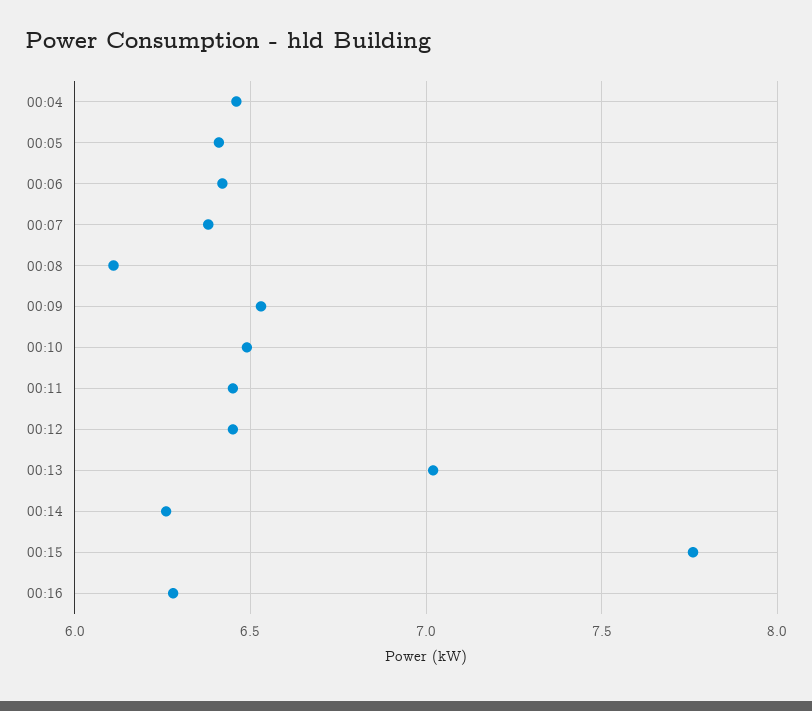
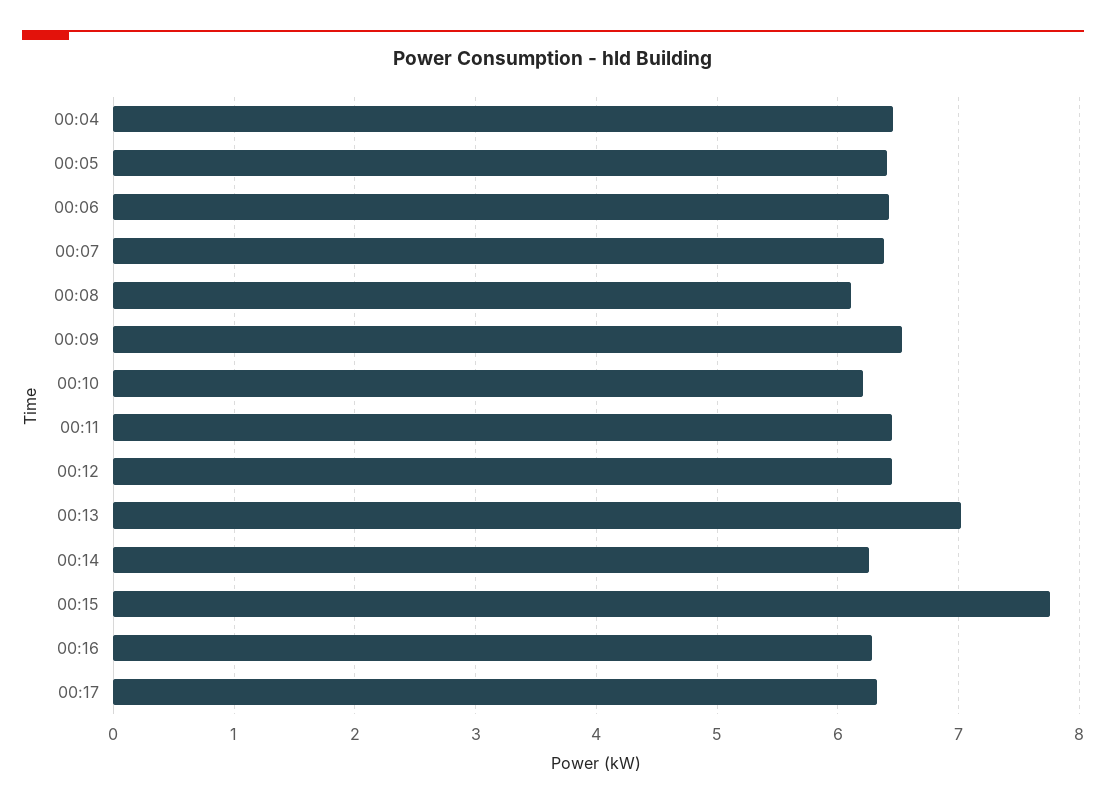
00:10: 6.5 -> 6.2
00:17: none -> 6.3

